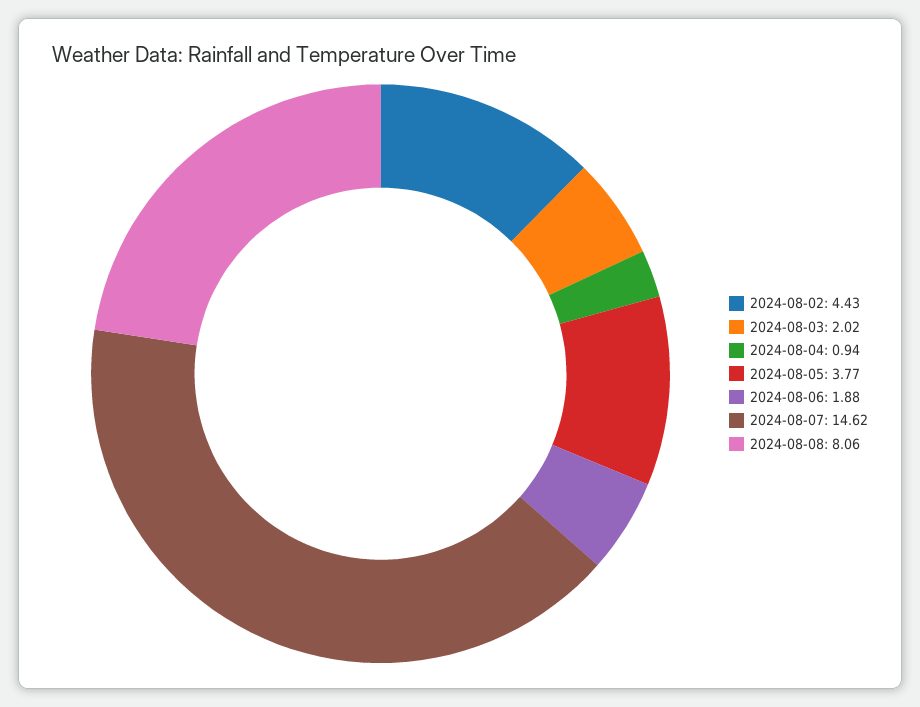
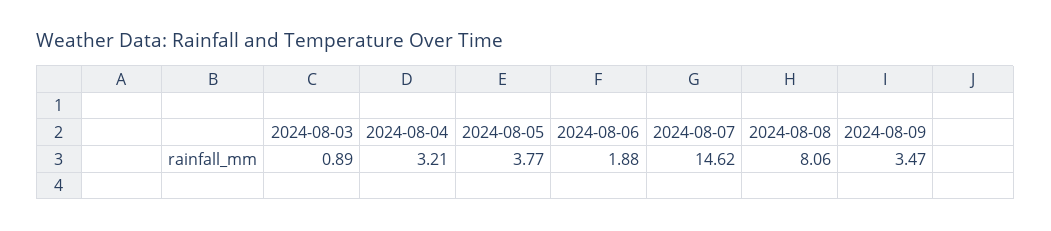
2024-08-02: 4.43 -> none
2024-08-03: 2.02 -> 0.89
2024-08-04: 0.94 -> 3.21
2024-08-09: none -> 3.47

